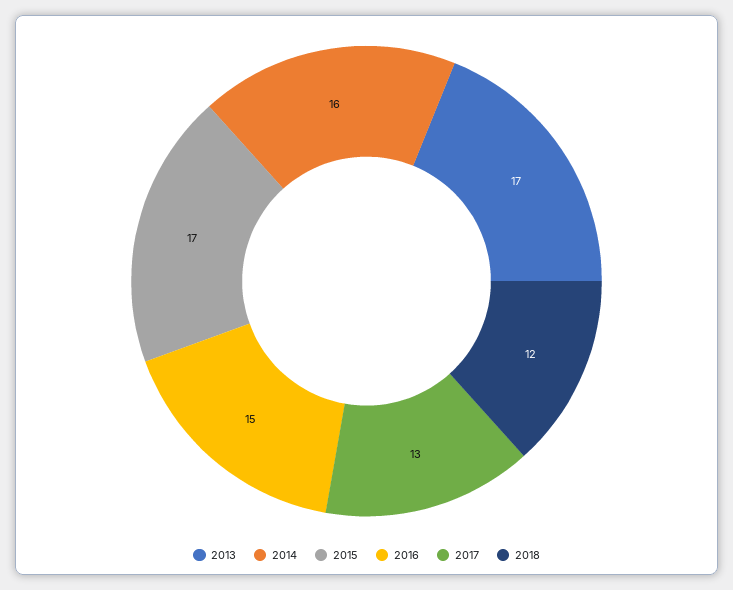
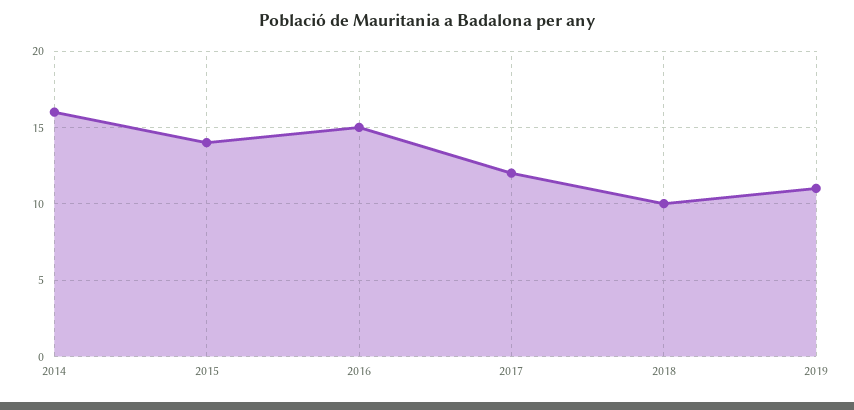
2013: 17 -> none
2015: 17 -> 14
2017: 13 -> 12
2018: 12 -> 10
2019: none -> 11

